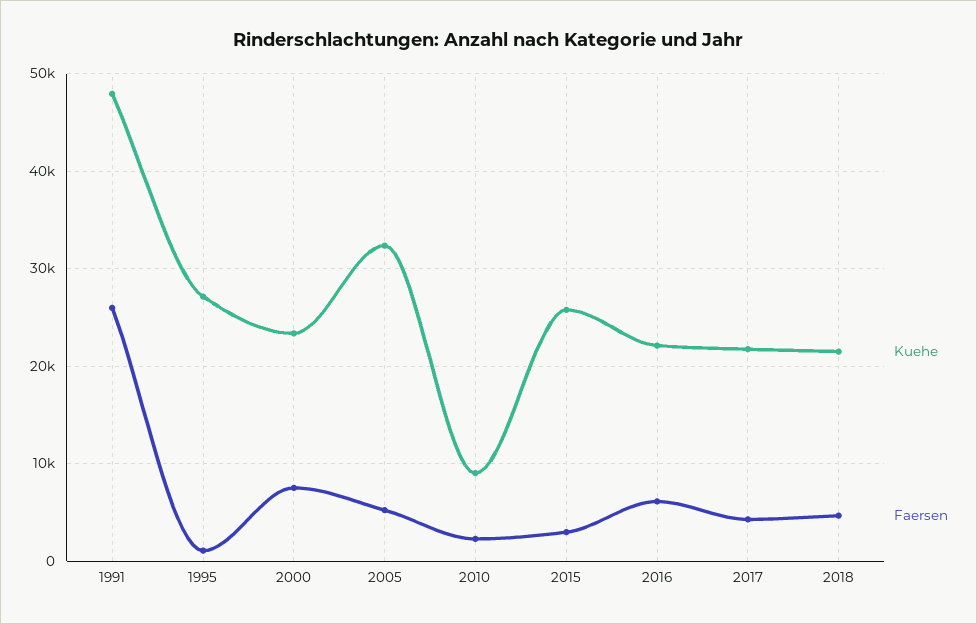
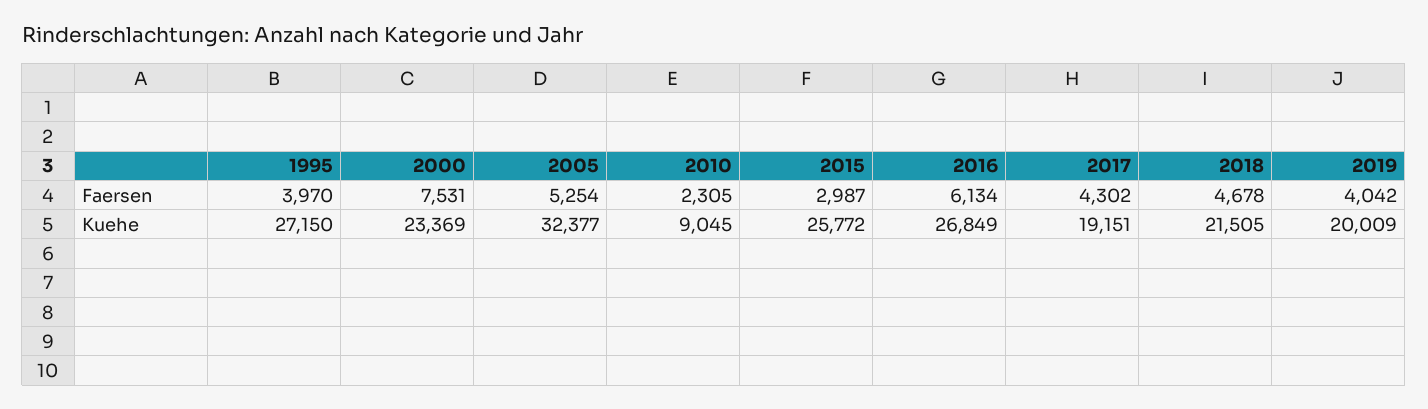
Kuehe, 1991: 48000 -> none
Faersen, 1991: 26000 -> none
Faersen, 1995: 1000 -> 3970
Kuehe, 2016: 22000 -> 26849
Kuehe, 2017: 22000 -> 19151
Faersen, 2019: none -> 4042
Kuehe, 2019: none -> 20009

